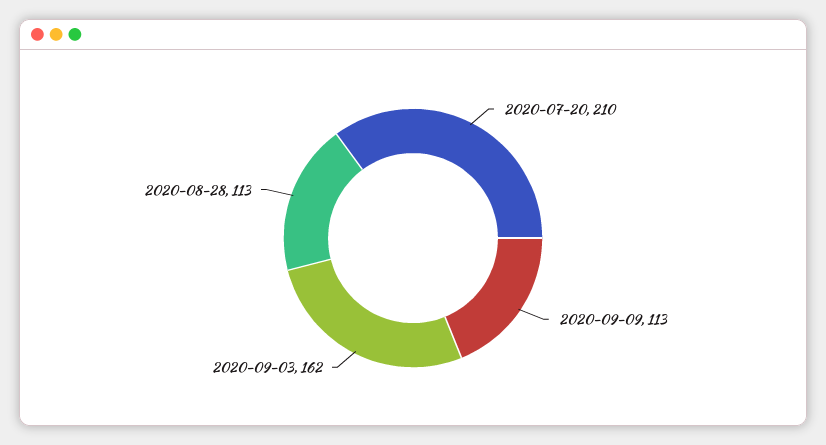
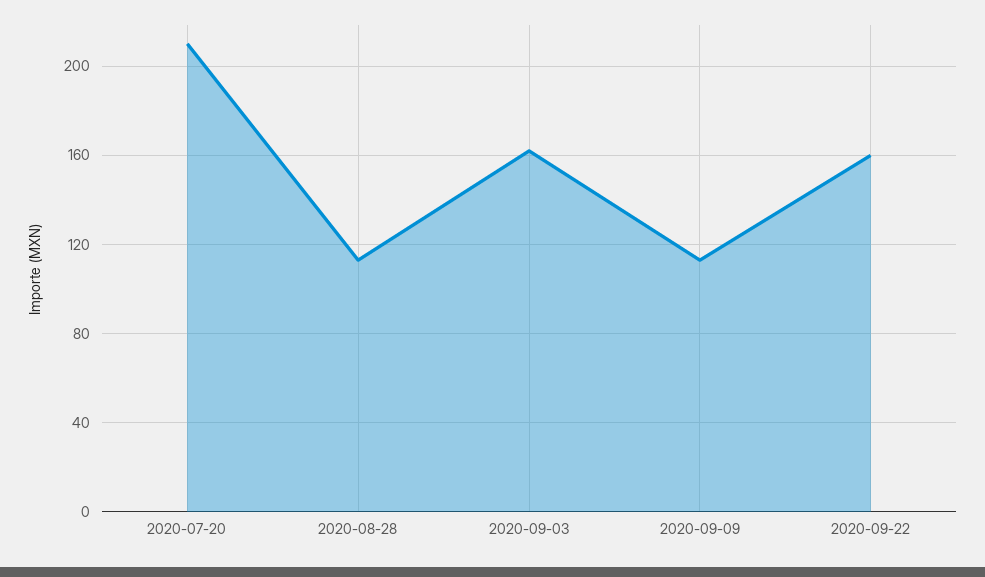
2020-09-22: none -> 160

